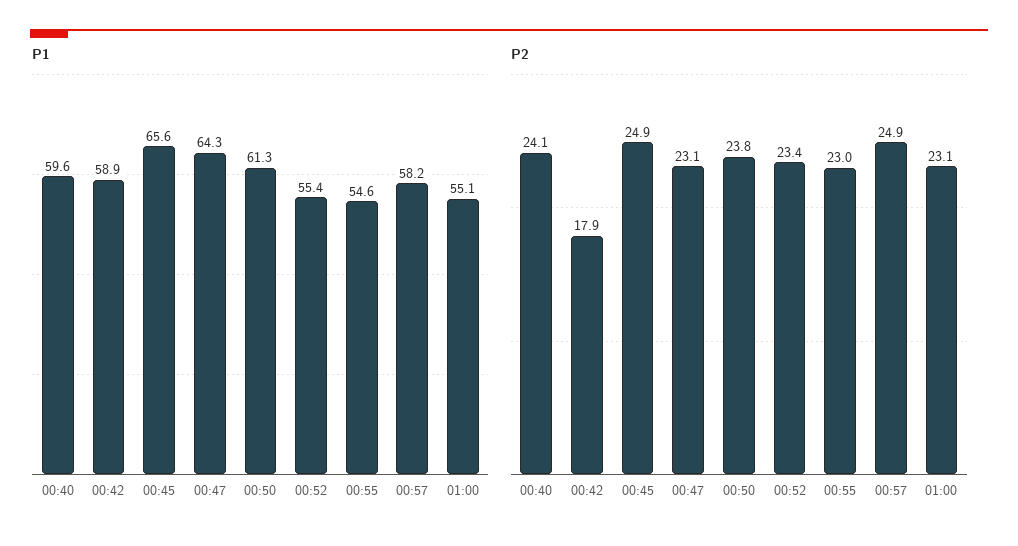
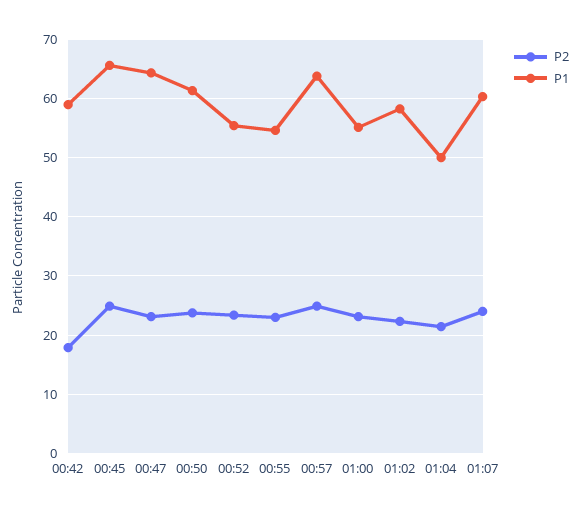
P1, 00:40: 59.6 -> none
P1, 00:57: 58.2 -> 64
P2, 00:40: 24.1 -> none
P2, 01:02: none -> 22
P1, 01:02: none -> 58
P2, 01:04: none -> 22
P1, 01:04: none -> 50
P2, 01:07: none -> 24
P1, 01:07: none -> 60

